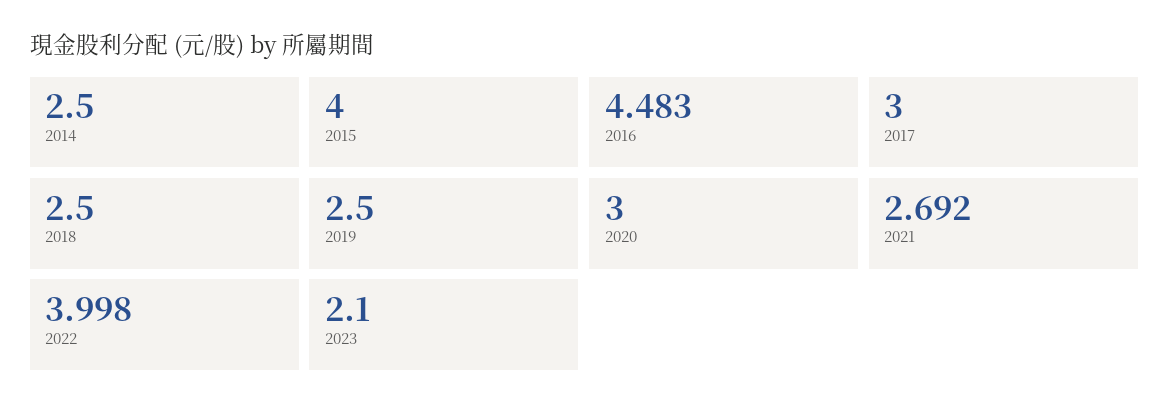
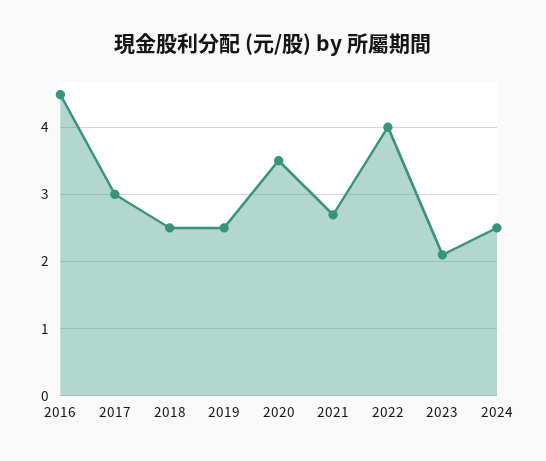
2014: 2.5 -> none
2015: 4 -> none
2020: 3 -> 3.5
2024: none -> 2.5

